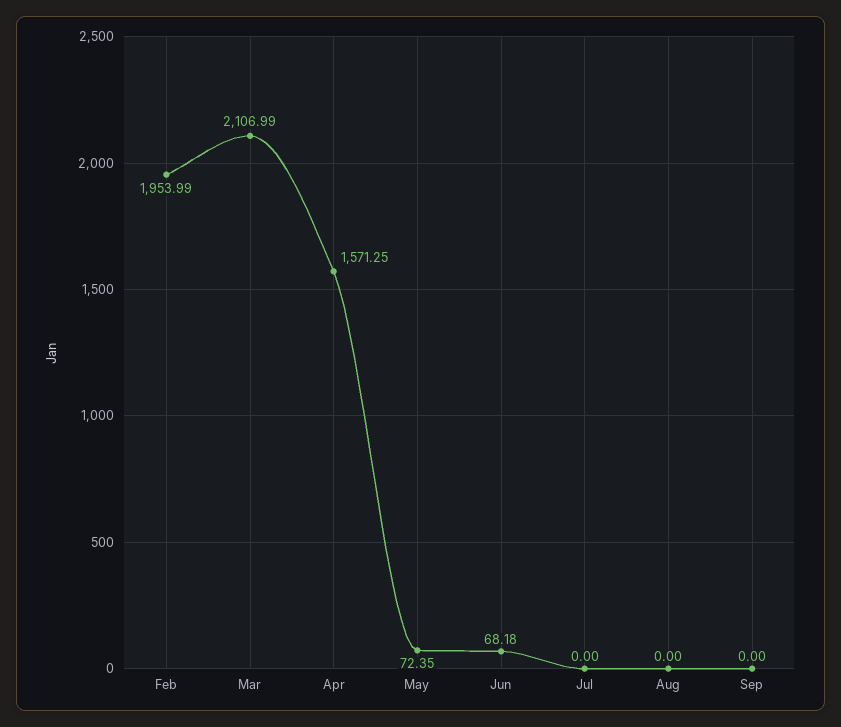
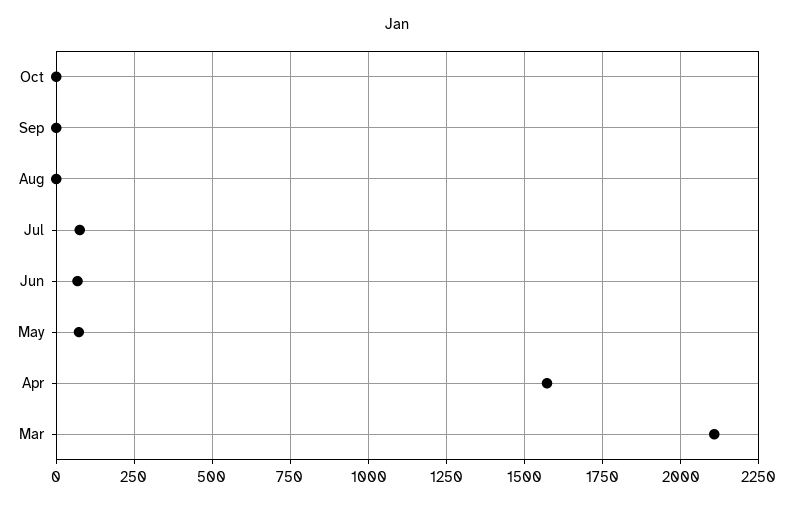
Feb: 1953.99 -> none
Jul: 0 -> 75
Oct: none -> 0

